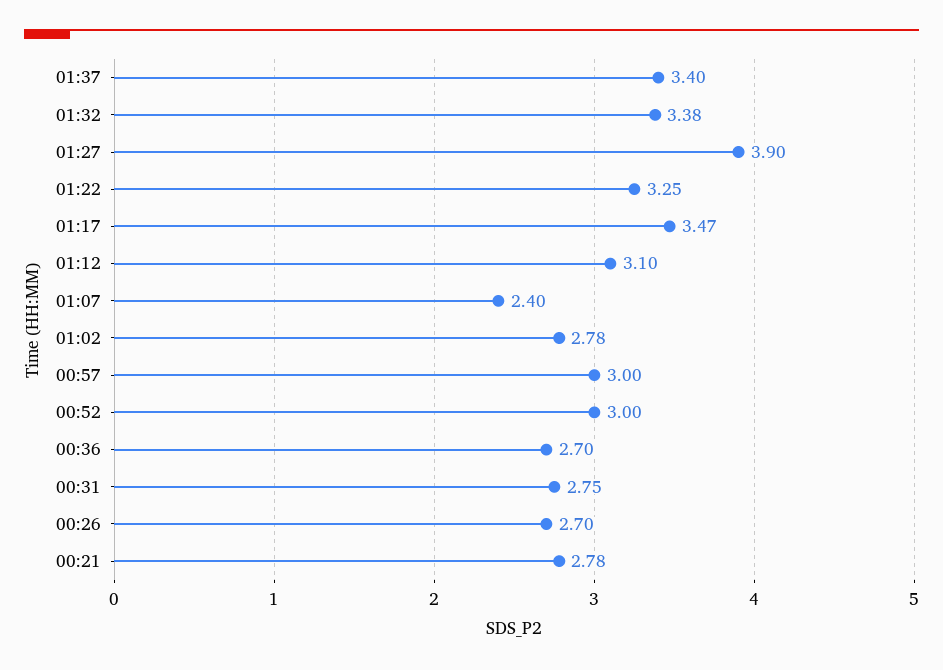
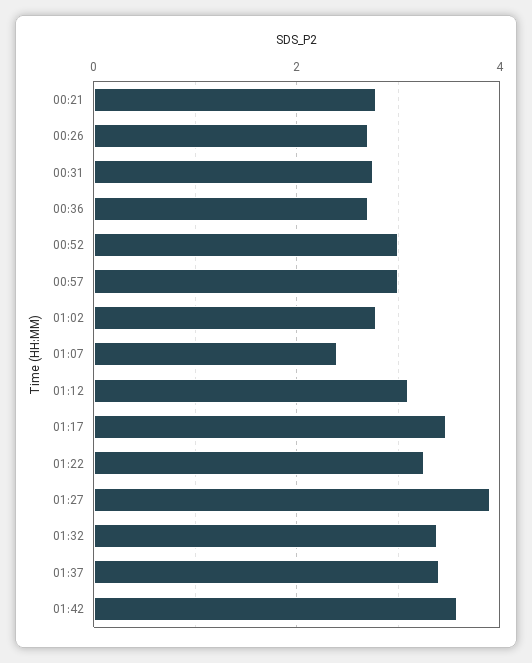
01:42: none -> 3.6

